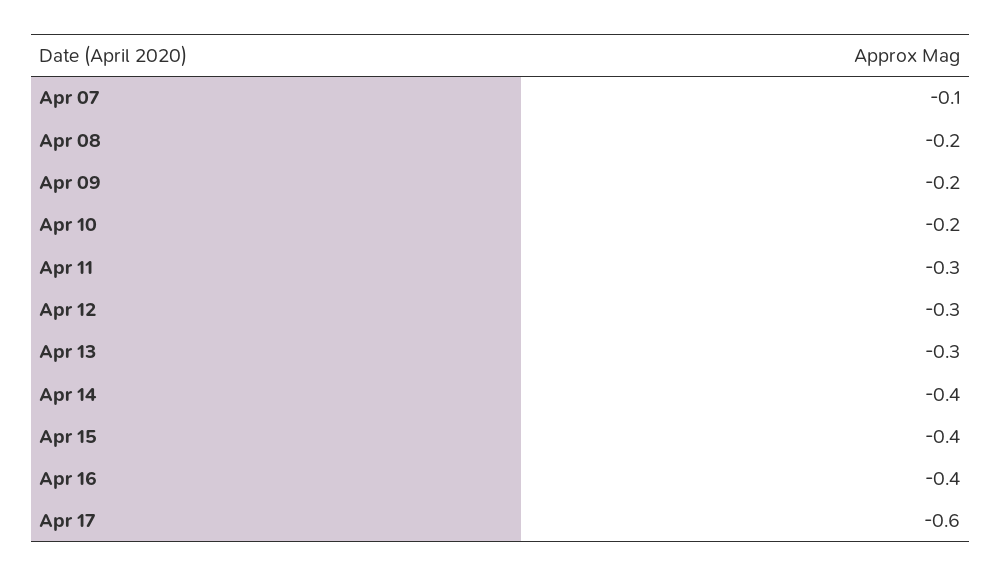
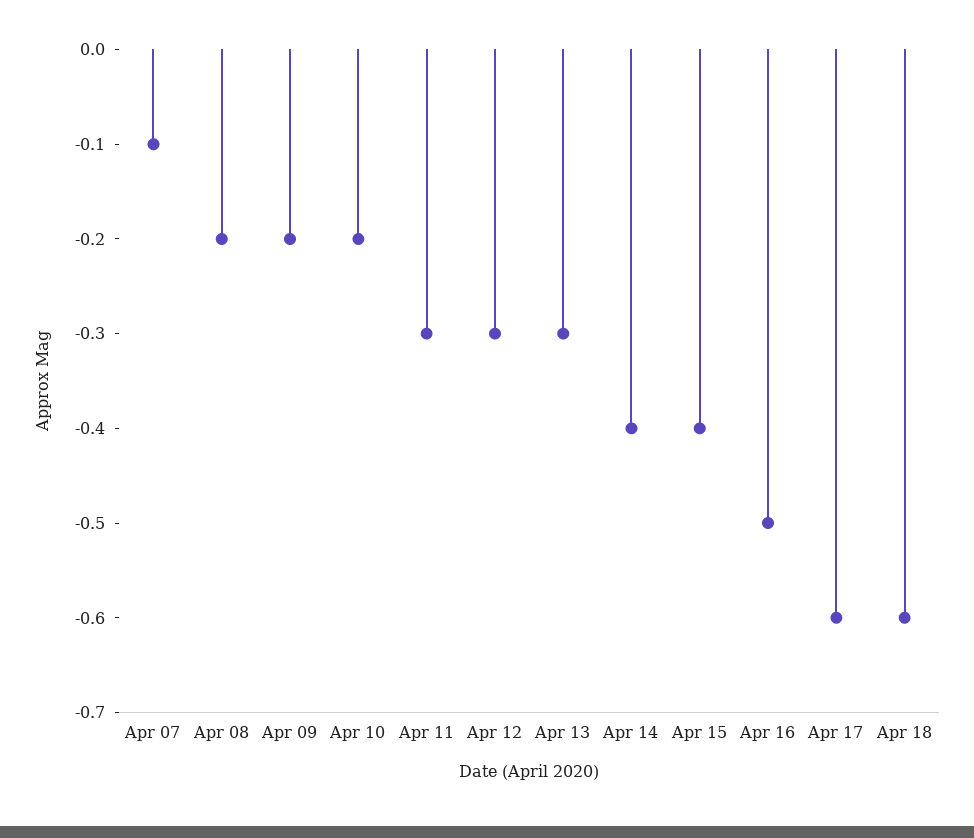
Apr 16: -0.4 -> -0.5
Apr 18: none -> -0.6

